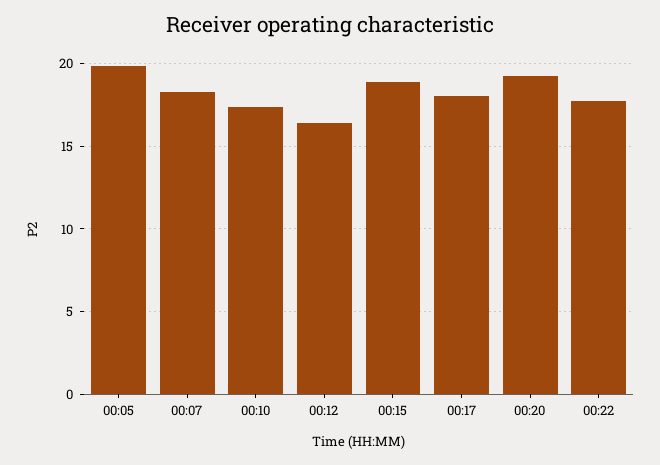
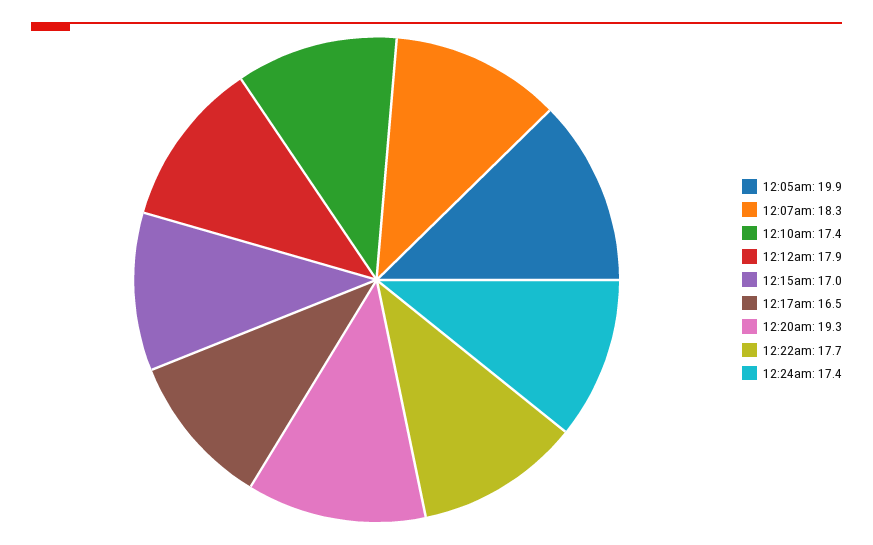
00:12: 16.5 -> 17.9
00:15: 19 -> 17
00:17: 18 -> 16.5
12:24am: none -> 17.4

